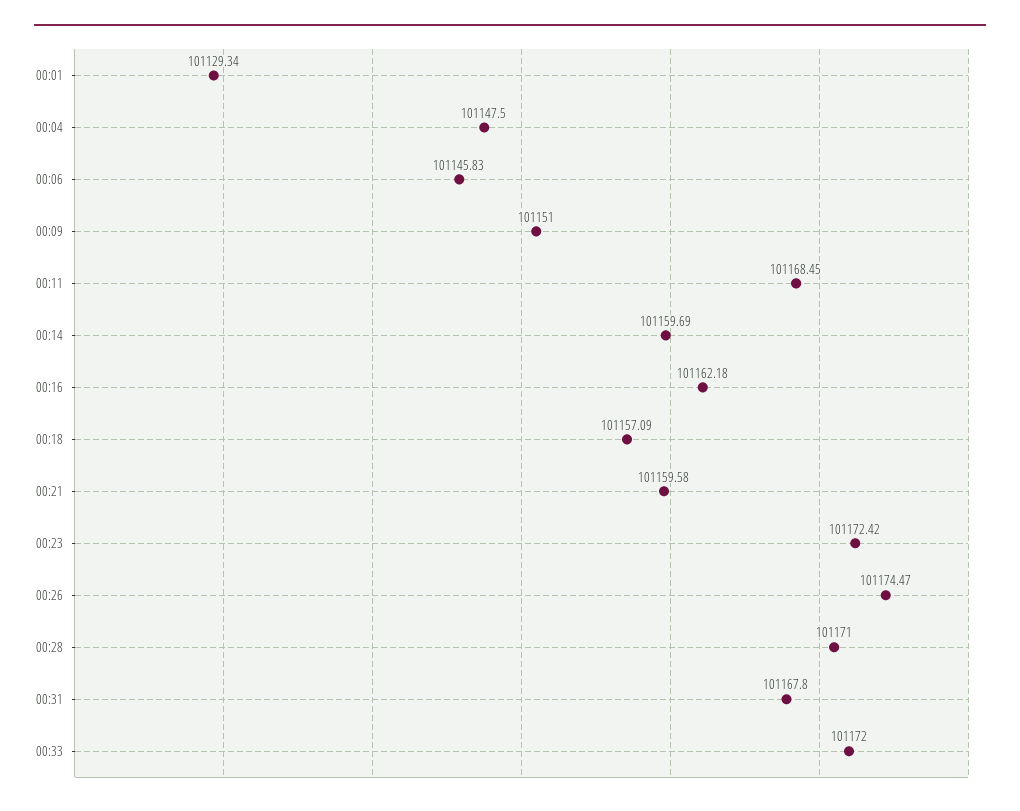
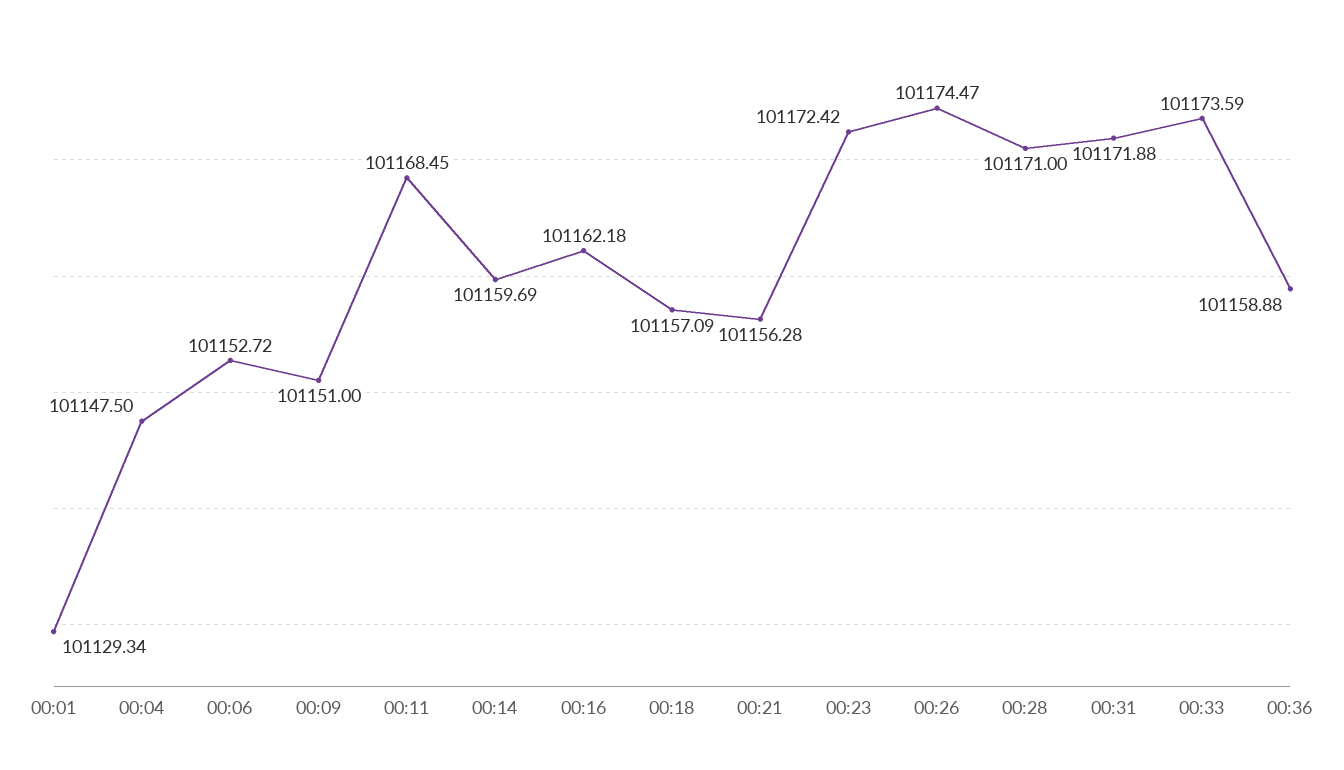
00:06: 101145.83 -> 101152.72
00:21: 101159.58 -> 101156.28
00:31: 101167.8 -> 101171.88
00:33: 101172 -> 101173.59
00:36: none -> 101158.88

